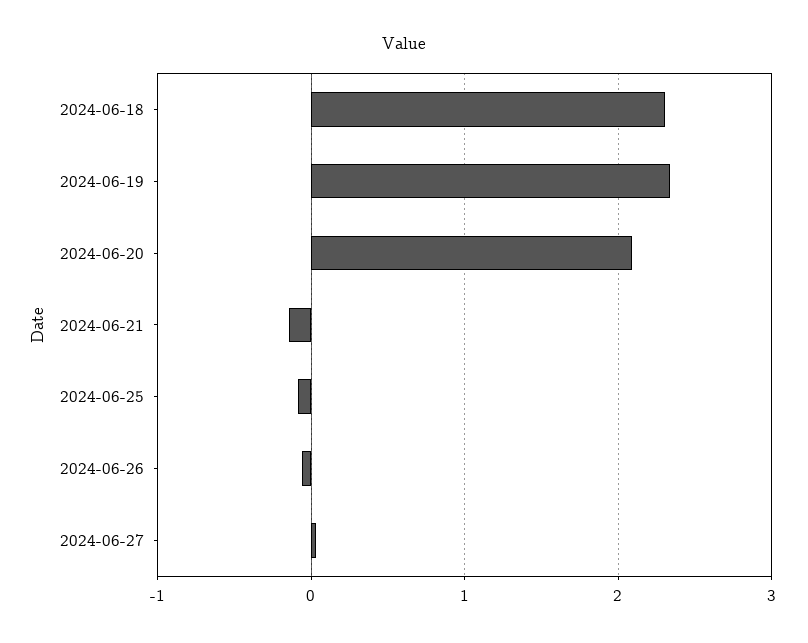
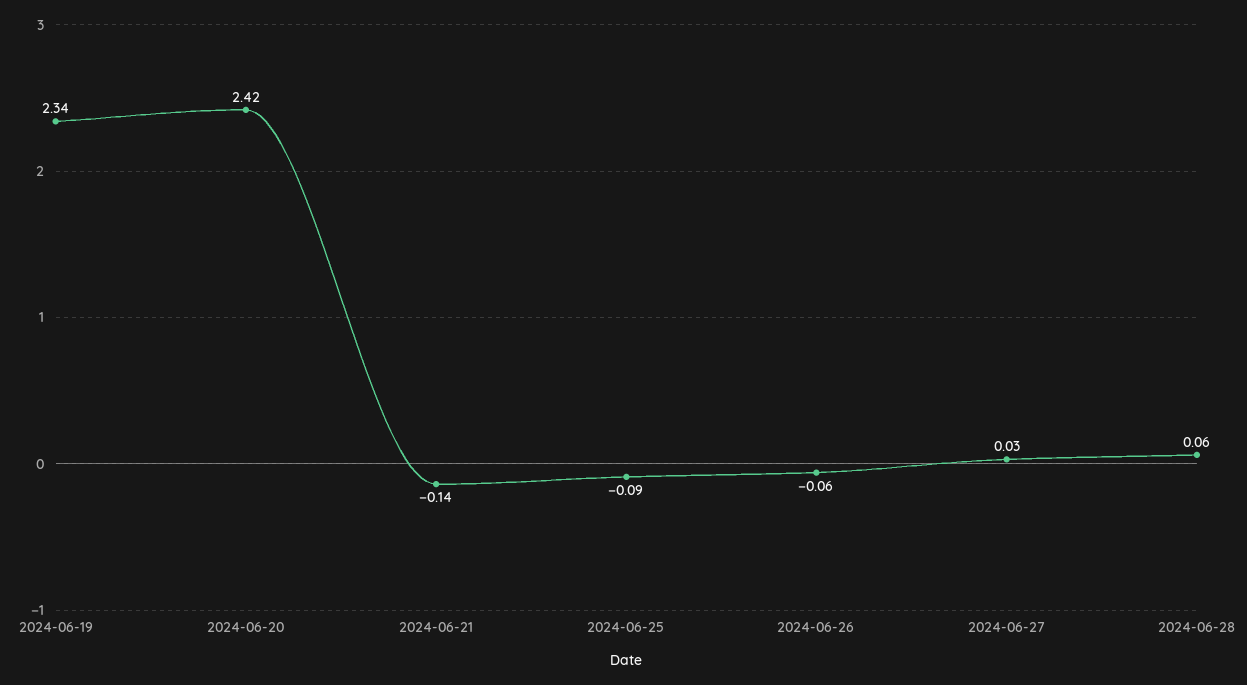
2024-06-18: 2.3 -> none
2024-06-20: 2.1 -> 2.42
2024-06-28: none -> 0.06

